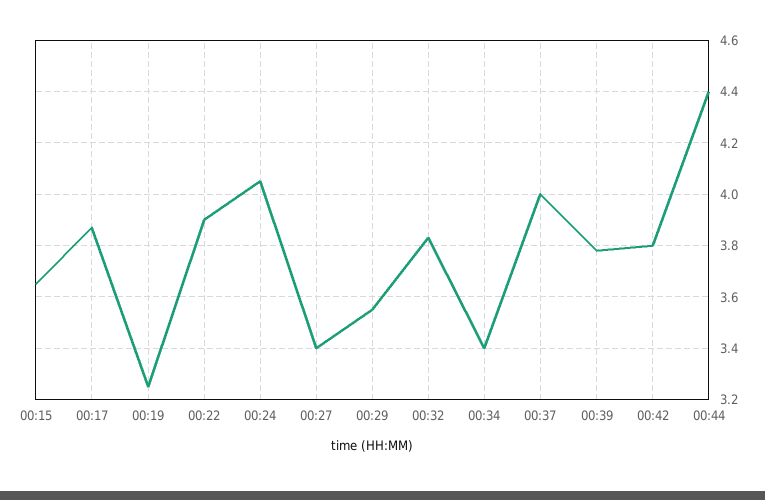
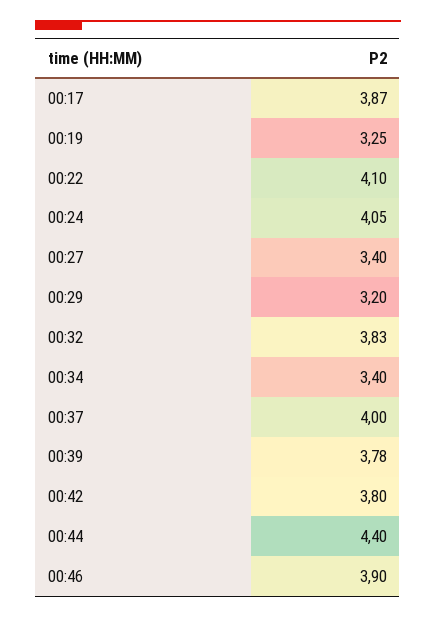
00:15: 3.65 -> none
00:22: 3.9 -> 4.1
00:29: 3.55 -> 3.2
00:46: none -> 3.9

